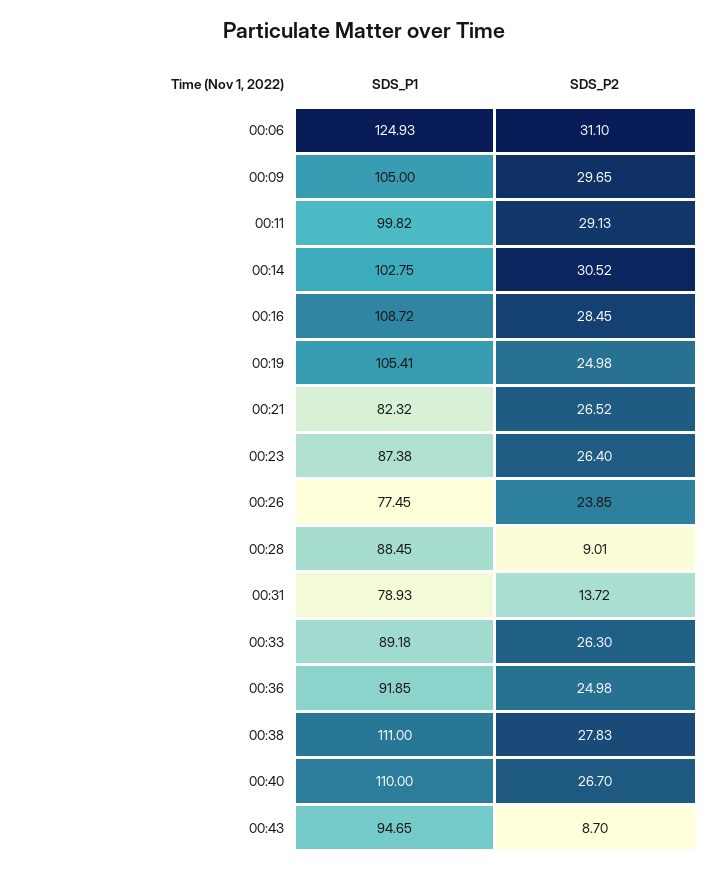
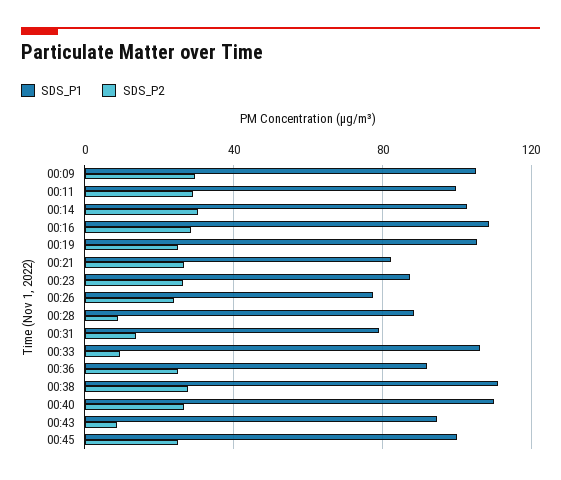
SDS_P1, 00:06: 124.93 -> none
SDS_P2, 00:06: 31.1 -> none
SDS_P1, 00:33: 89.18 -> 105
SDS_P2, 00:33: 26.3 -> 10
SDS_P1, 00:45: none -> 100
SDS_P2, 00:45: none -> 25

